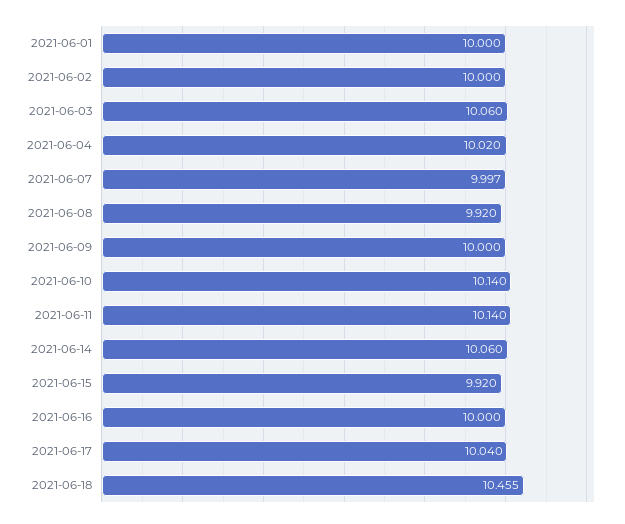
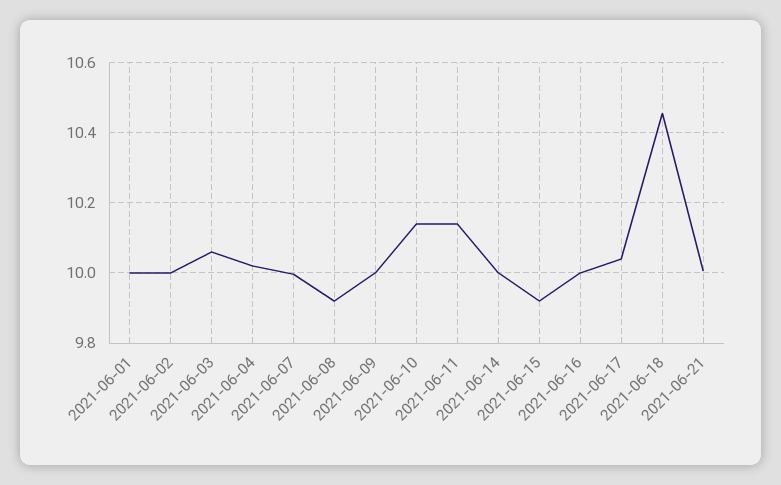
2021-06-14: 10.06 -> 10
2021-06-21: none -> 10

